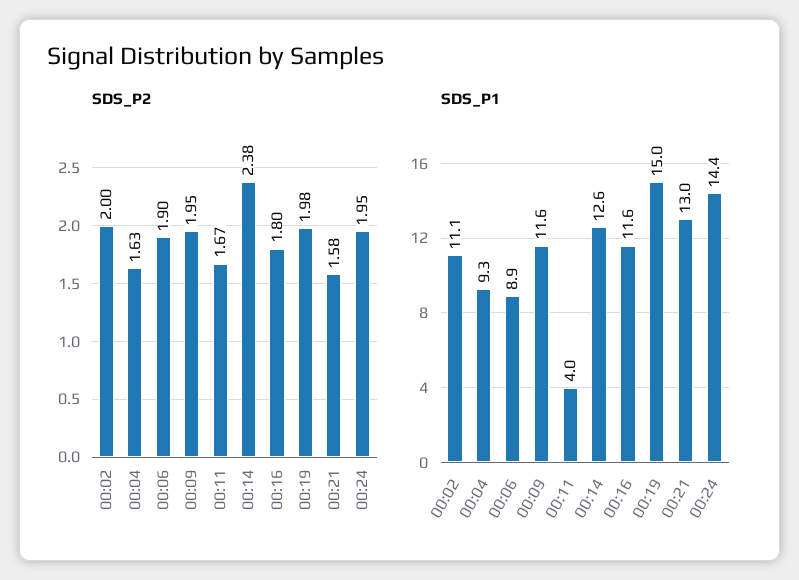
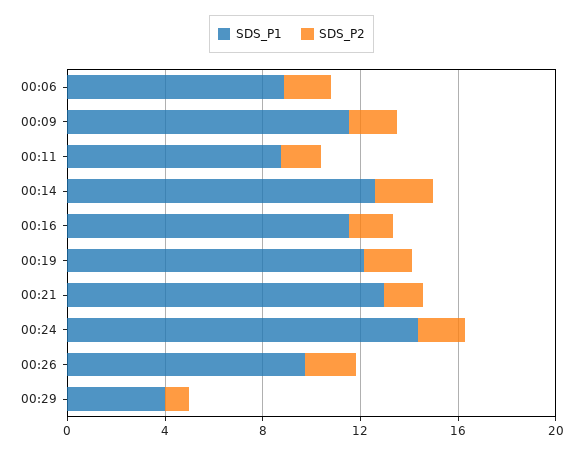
SDS_P2, 00:02: 2 -> none
SDS_P2, 00:04: 1.63 -> none
SDS_P1, 00:02: 11.1 -> none
SDS_P1, 00:04: 9.3 -> none
SDS_P1, 00:11: 4 -> 9
SDS_P1, 00:19: 15 -> 12
SDS_P1, 00:26: none -> 10
SDS_P2, 00:26: none -> 2
SDS_P1, 00:29: none -> 4
SDS_P2, 00:29: none -> 1

